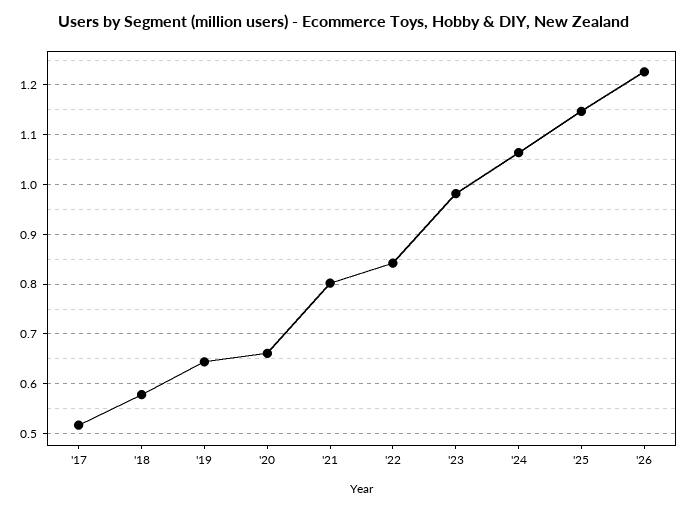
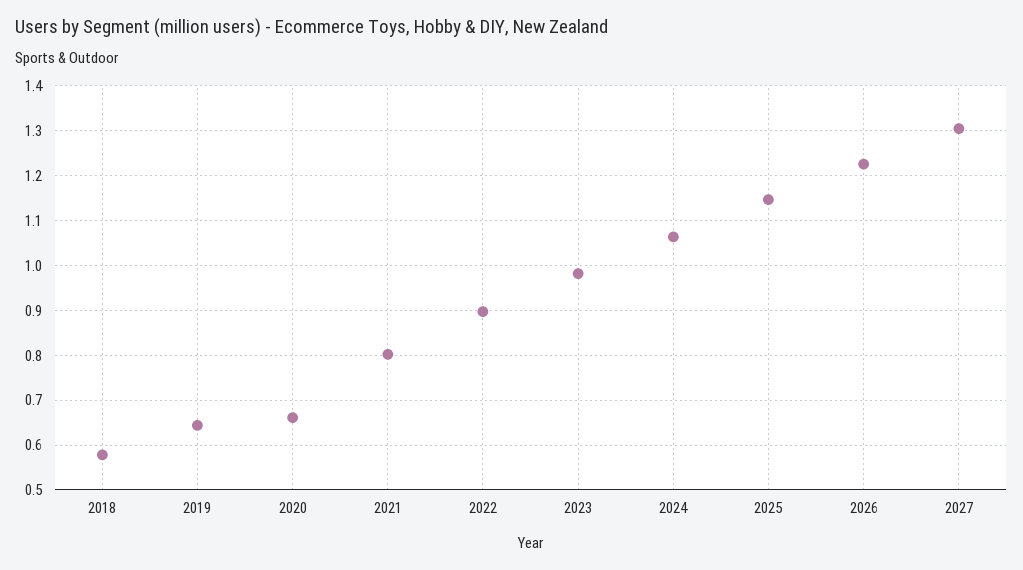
'17: 0.52 -> none
'22: 0.84 -> 0.9
2027: none -> 1.3

